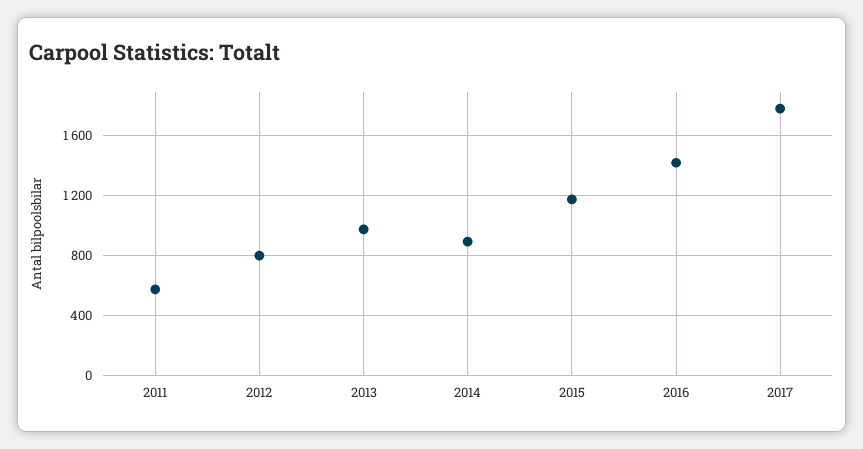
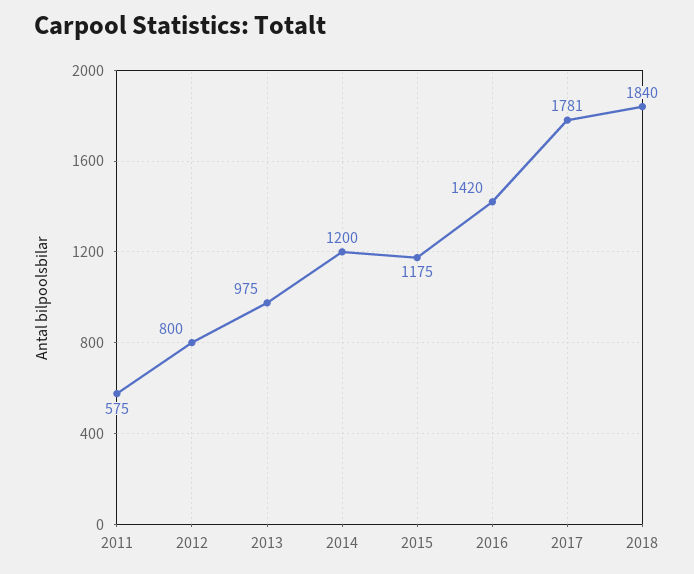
2014: 900 -> 1200
2018: none -> 1840

